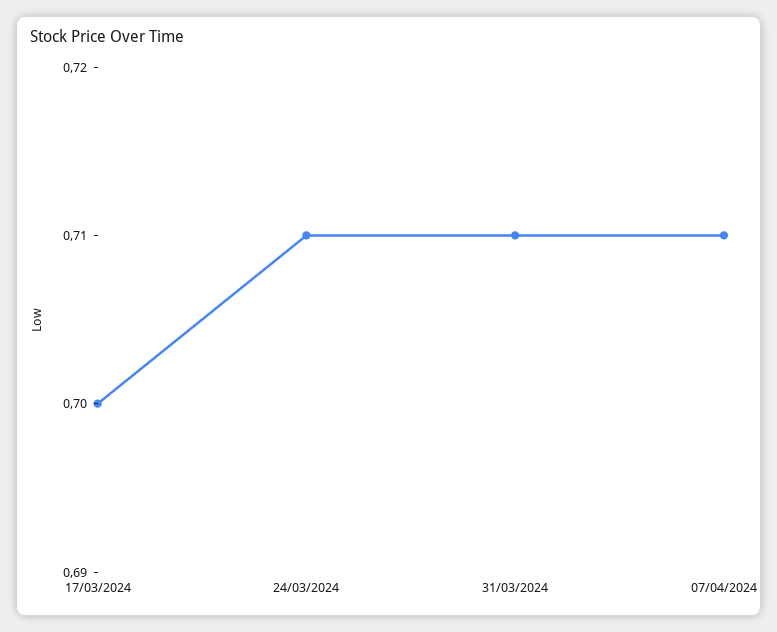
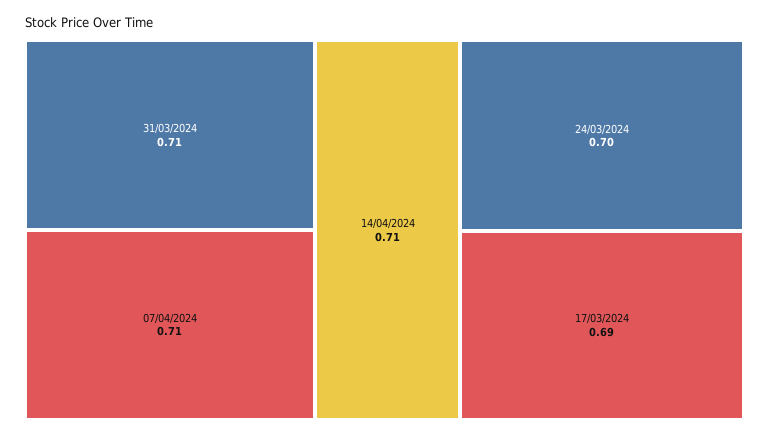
17/03/2024: 0.7 -> 0.69
24/03/2024: 0.71 -> 0.7
14/04/2024: none -> 0.71

